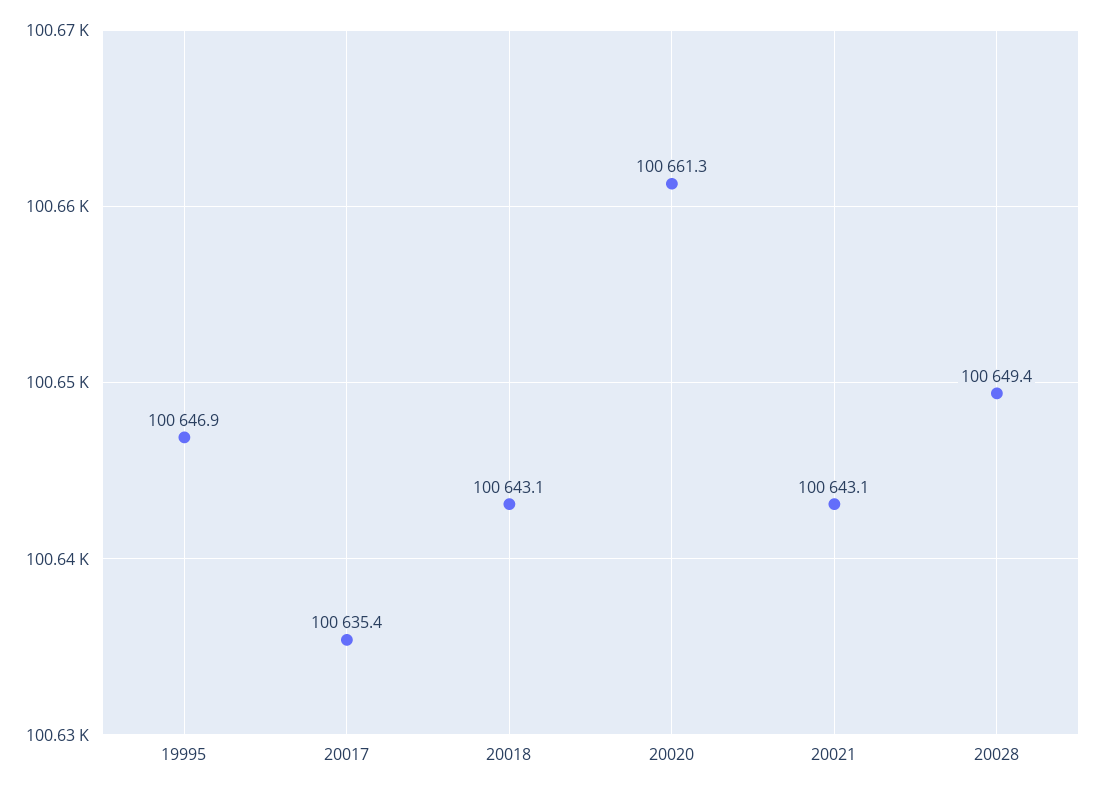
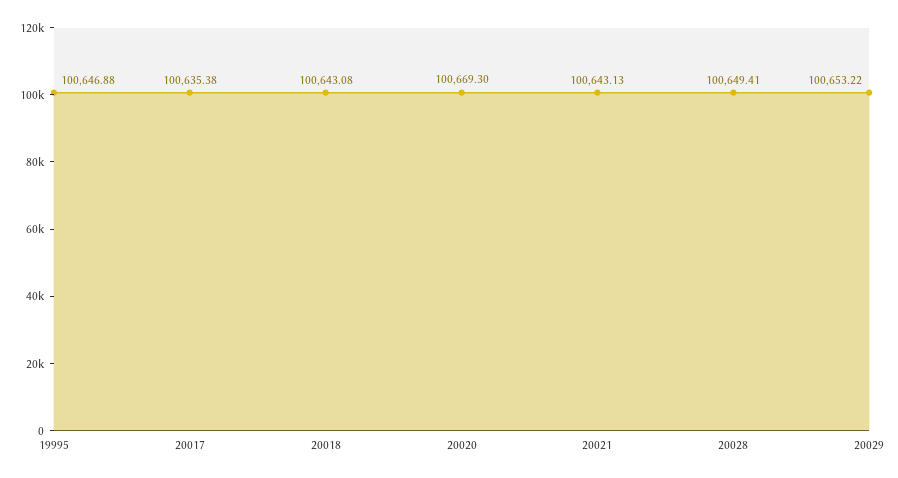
20020: 100661.3 -> 100669.3
20029: none -> 100653.22

